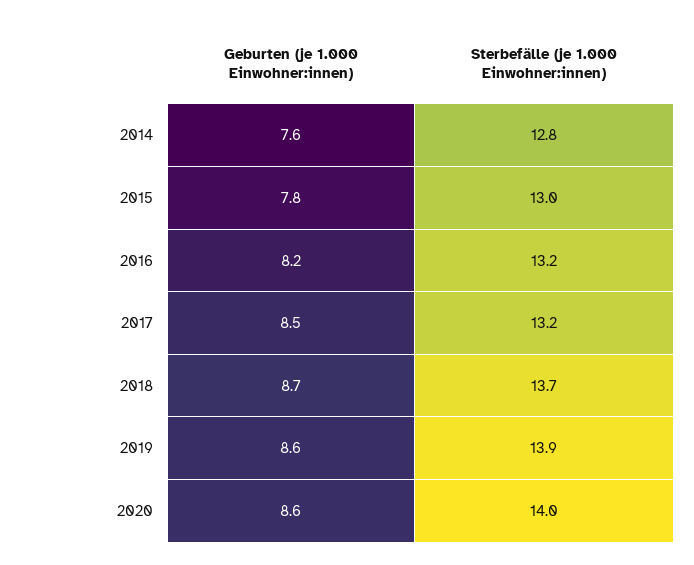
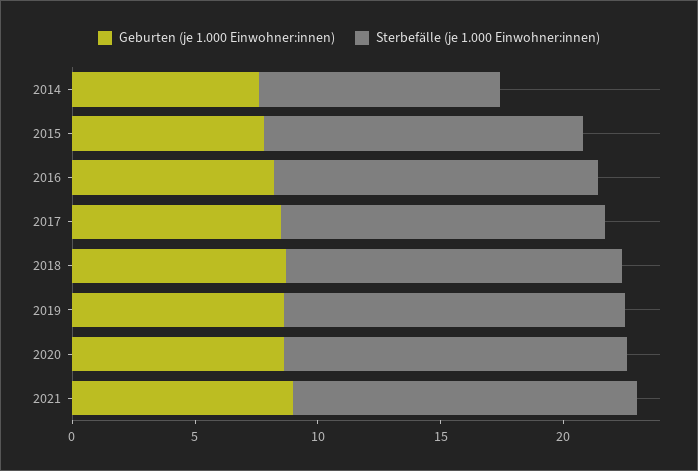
Sterbefälle (je 1.000 Einwohner:innen), 2014: 12.8 -> 10
Geburten (je 1.000 Einwohner:innen), 2021: none -> 9
Sterbefälle (je 1.000 Einwohner:innen), 2021: none -> 14

